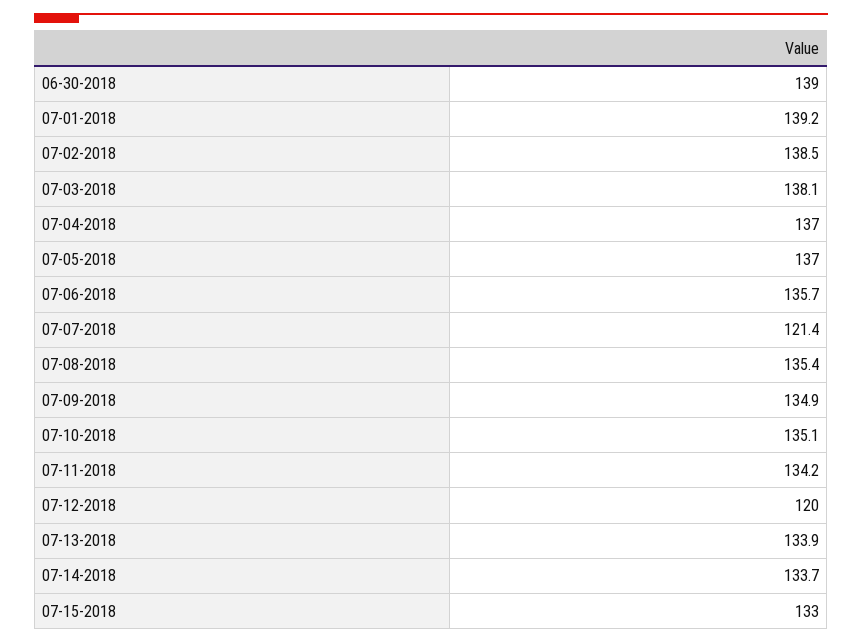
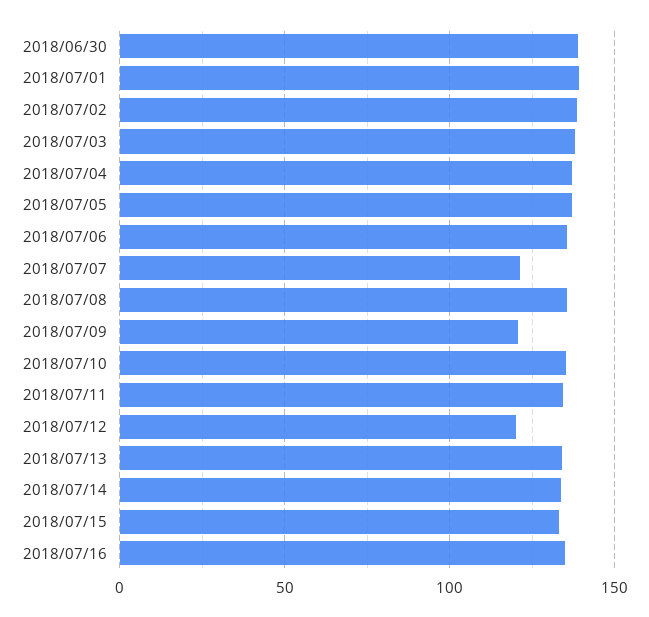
07-09-2018: 134.9 -> 120
2018/07/16: none -> 135

